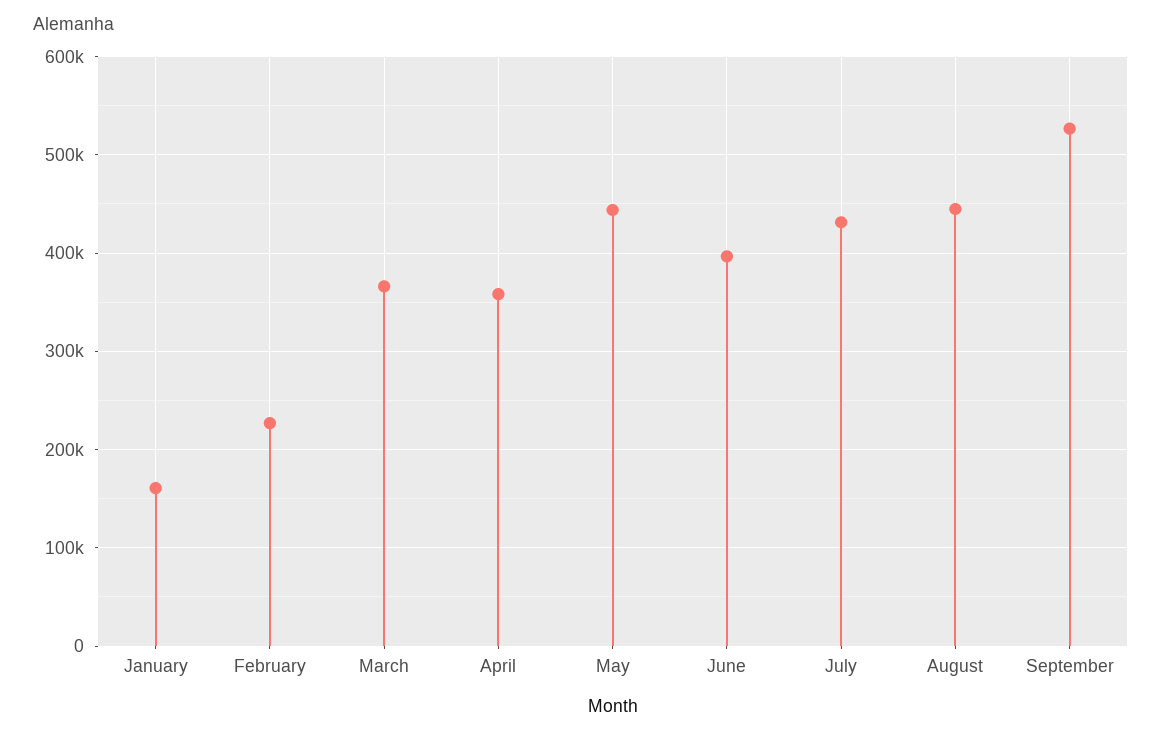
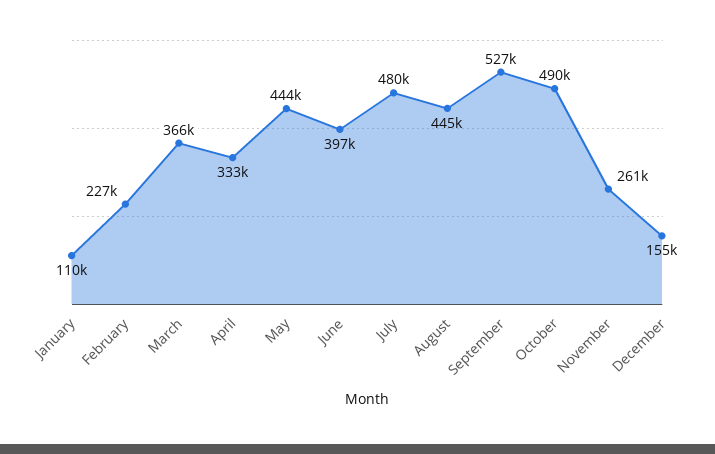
January: 160000 -> 110000
April: 360000 -> 333000
July: 430000 -> 480000
October: none -> 490000
November: none -> 261000
December: none -> 155000

